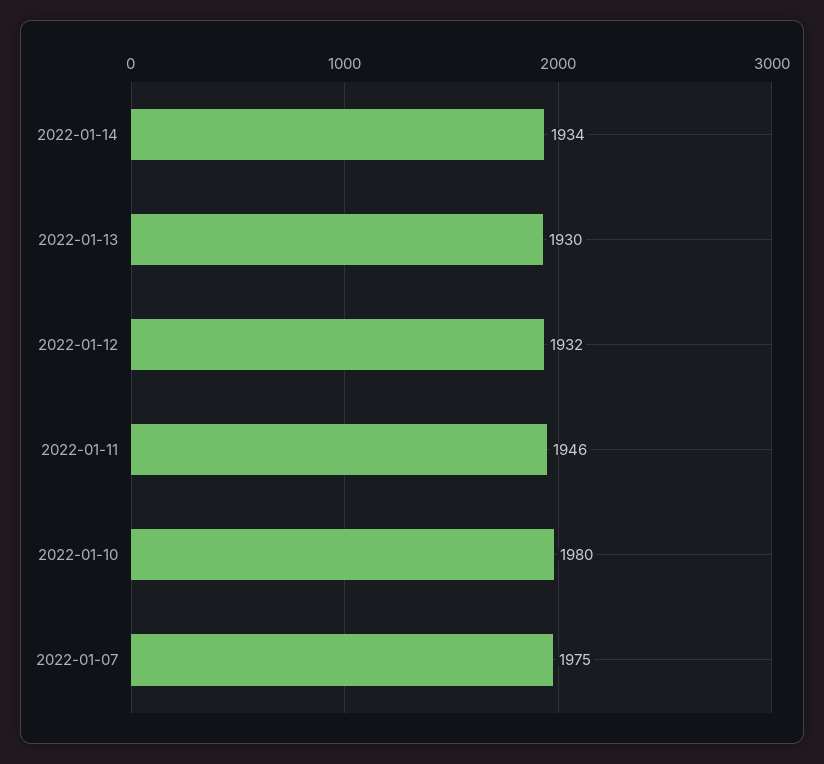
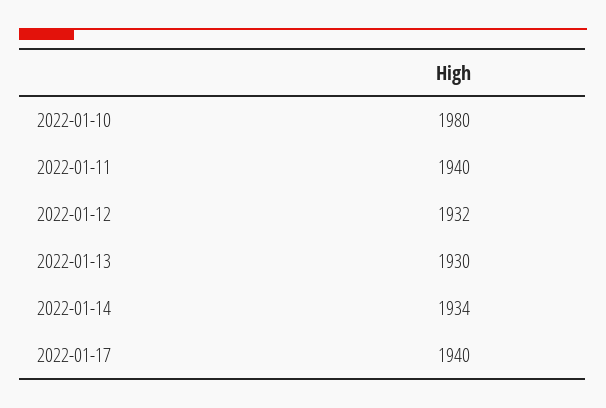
2022-01-11: 1946 -> 1940
2022-01-07: 1975 -> none
2022-01-17: none -> 1940

